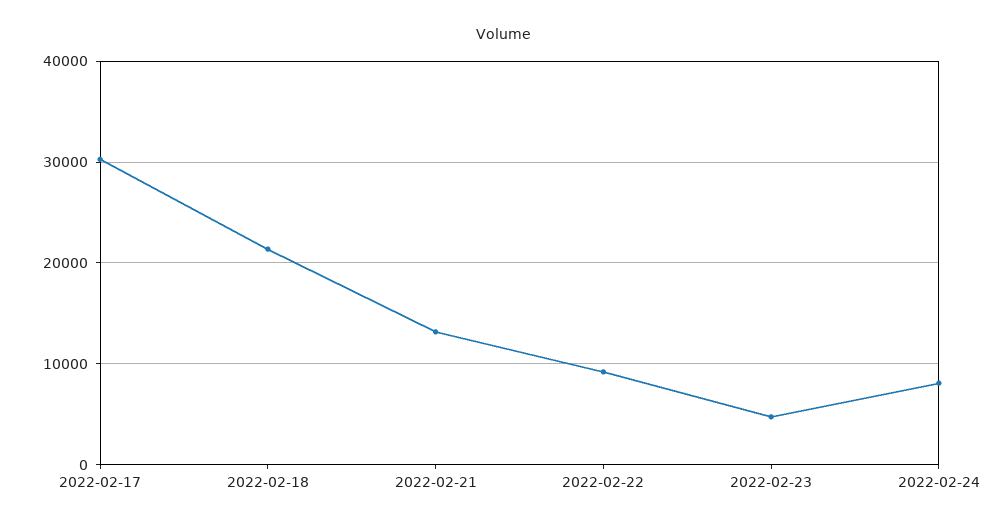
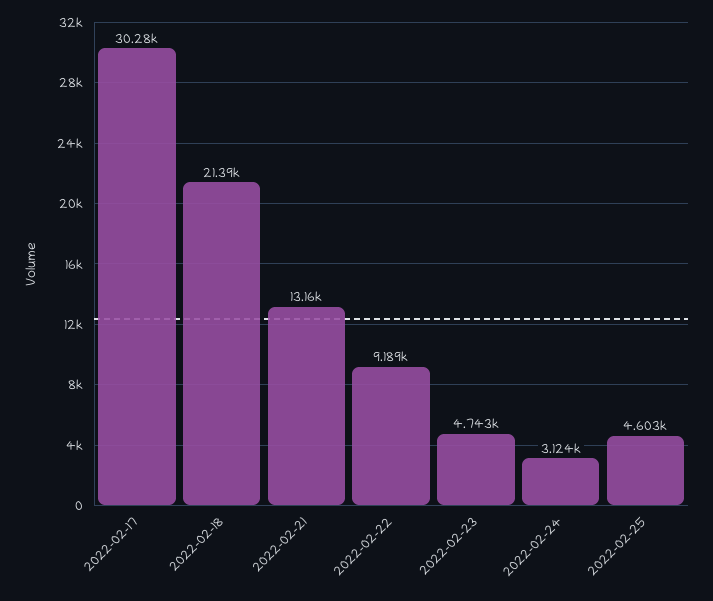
2022-02-24: 8000 -> 3124
2022-02-25: none -> 4603

